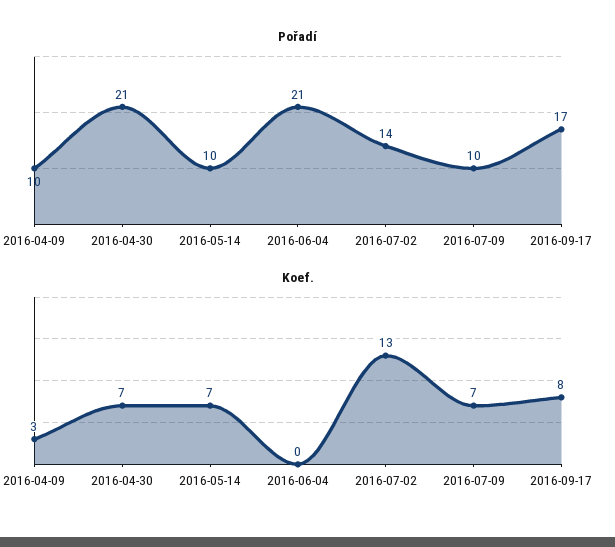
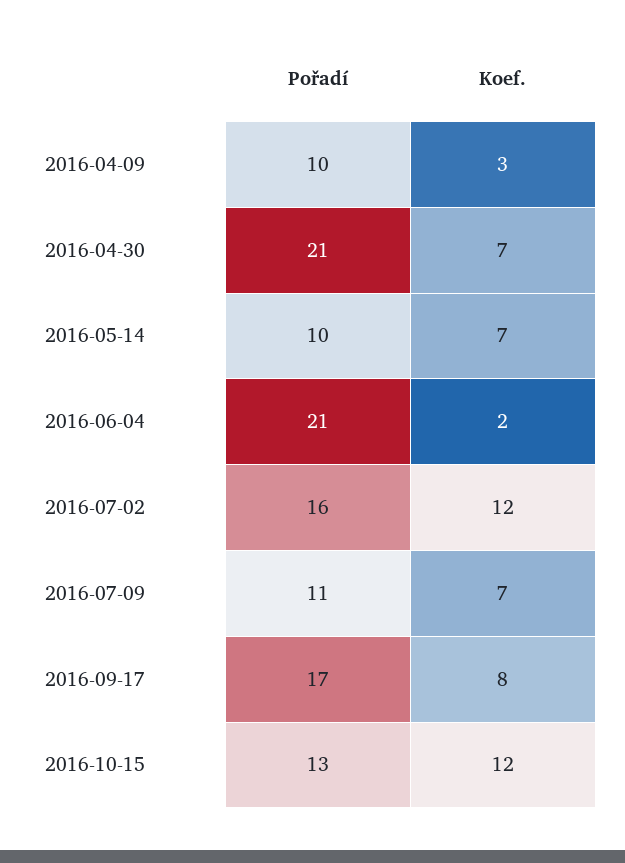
Pořadí, 2016-07-02: 14 -> 16
Pořadí, 2016-07-09: 10 -> 11
Koef., 2016-06-04: 0 -> 2
Koef., 2016-07-02: 13 -> 12
Pořadí, 2016-10-15: none -> 13
Koef., 2016-10-15: none -> 12

